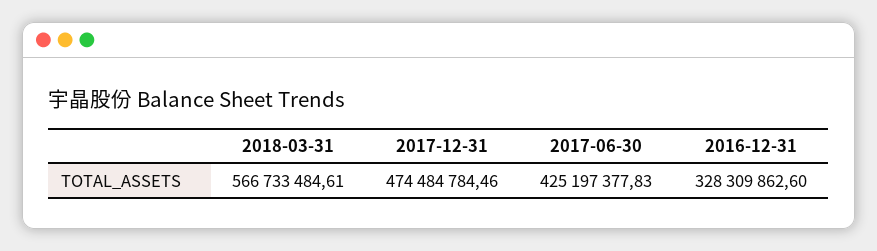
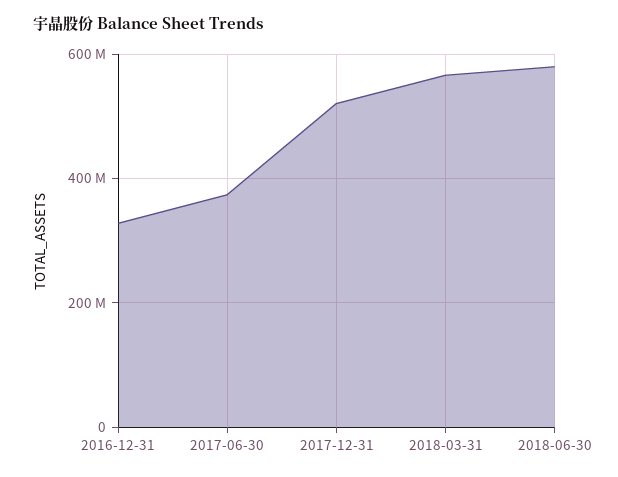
2017-12-31: 474484784.46 -> 520000000
2017-06-30: 425197377.83 -> 380000000
2018-06-30: none -> 580000000

